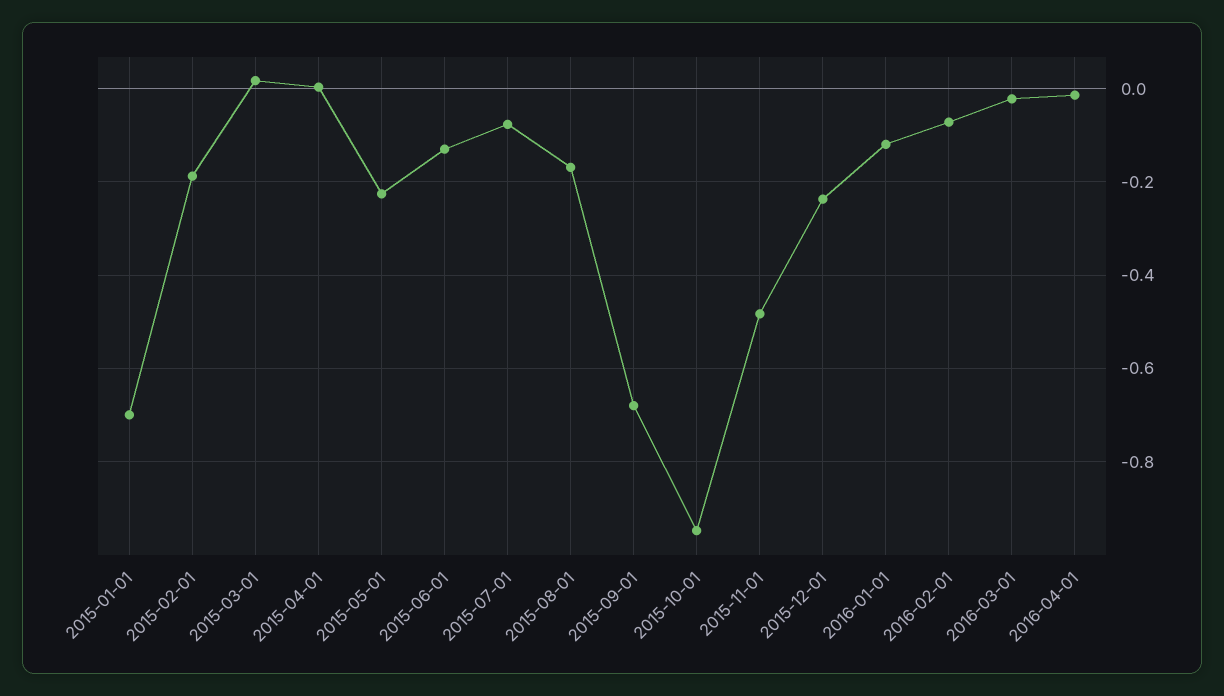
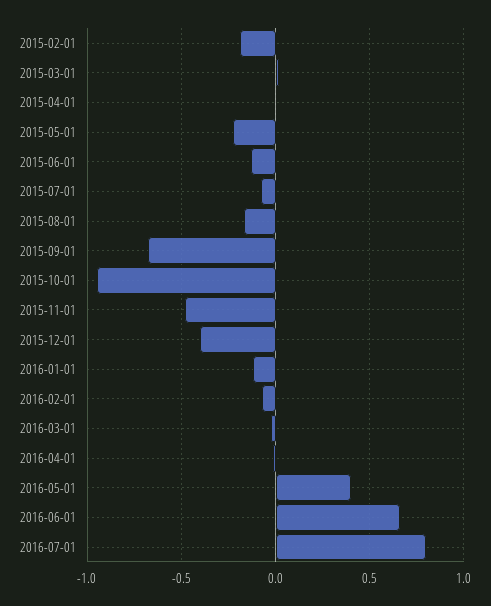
2015-01-01: -0.7 -> none
2015-12-01: -0.24 -> -0.4
2016-05-01: none -> 0.4
2016-06-01: none -> 0.65
2016-07-01: none -> 0.8

